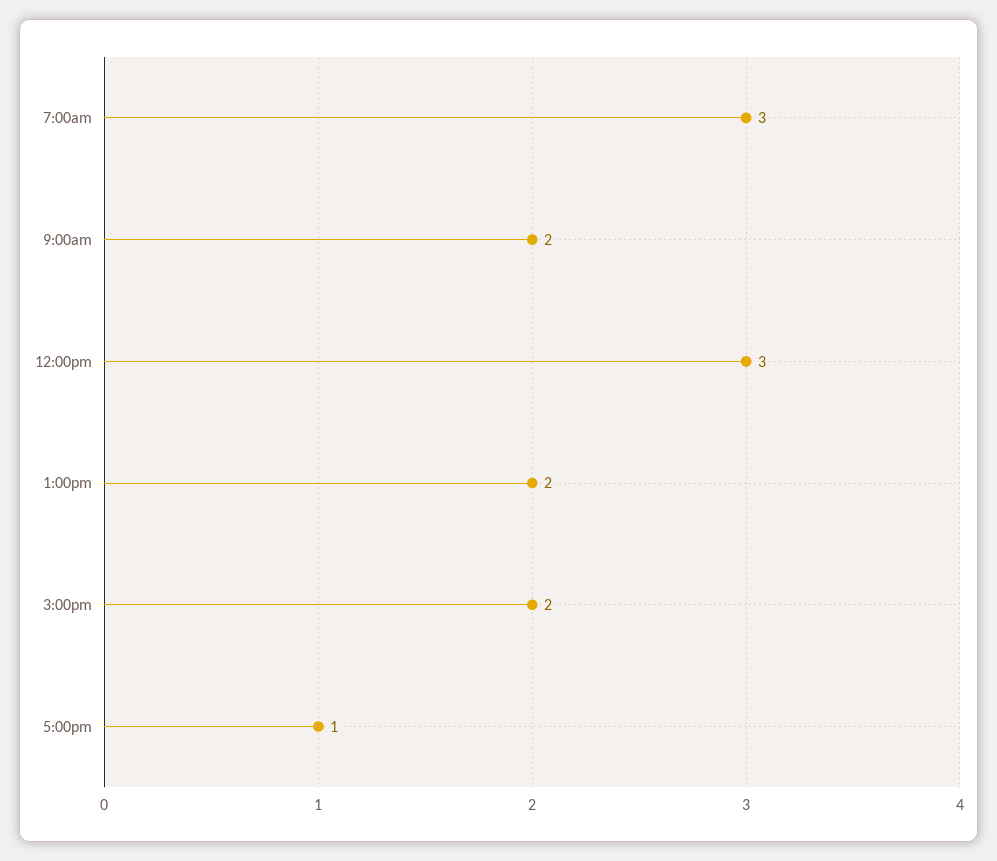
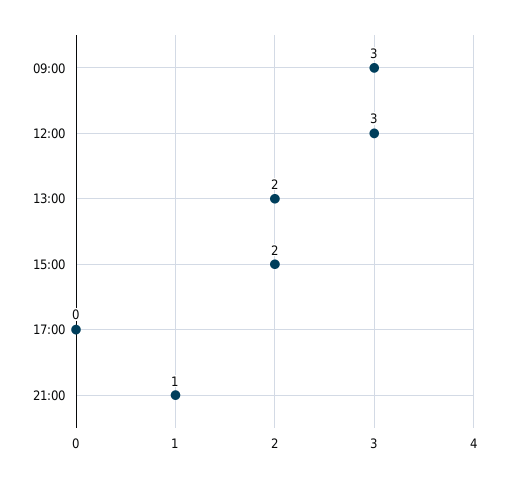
7:00am: 3 -> none
9:00am: 2 -> 3
5:00pm: 1 -> 0
21:00: none -> 1

